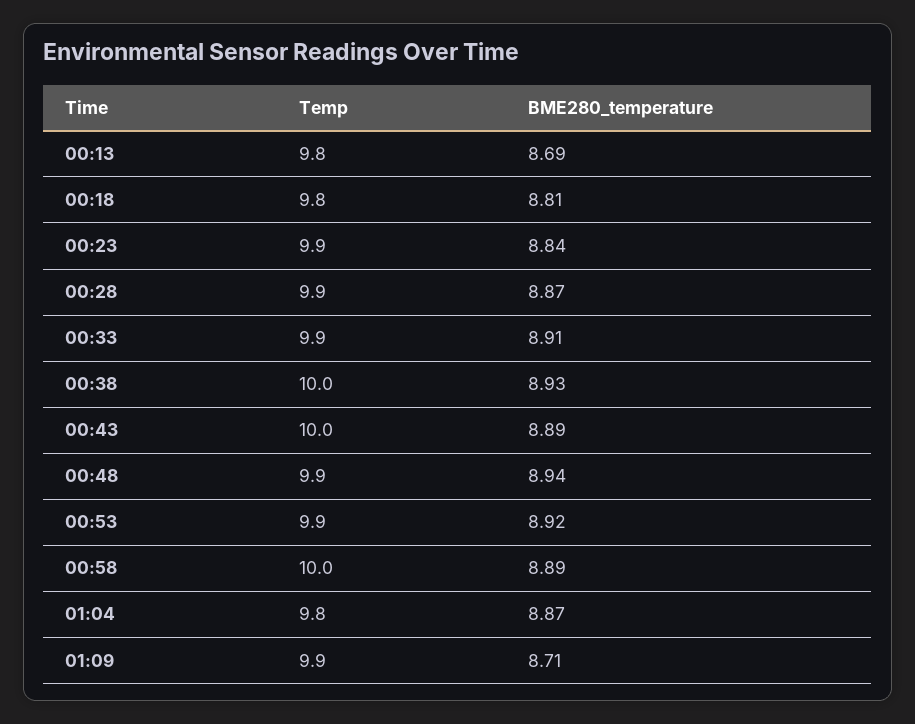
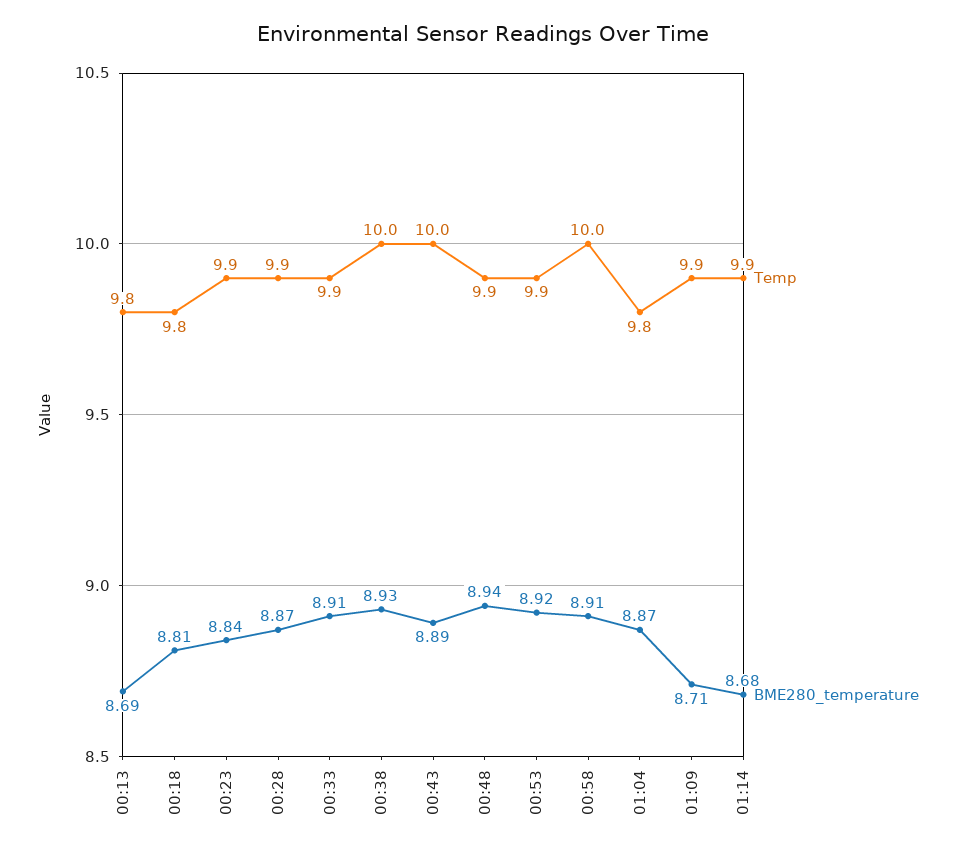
BME280_temperature, 00:58: 8.89 -> 8.91
Temp, 01:14: none -> 9.9
BME280_temperature, 01:14: none -> 8.68

